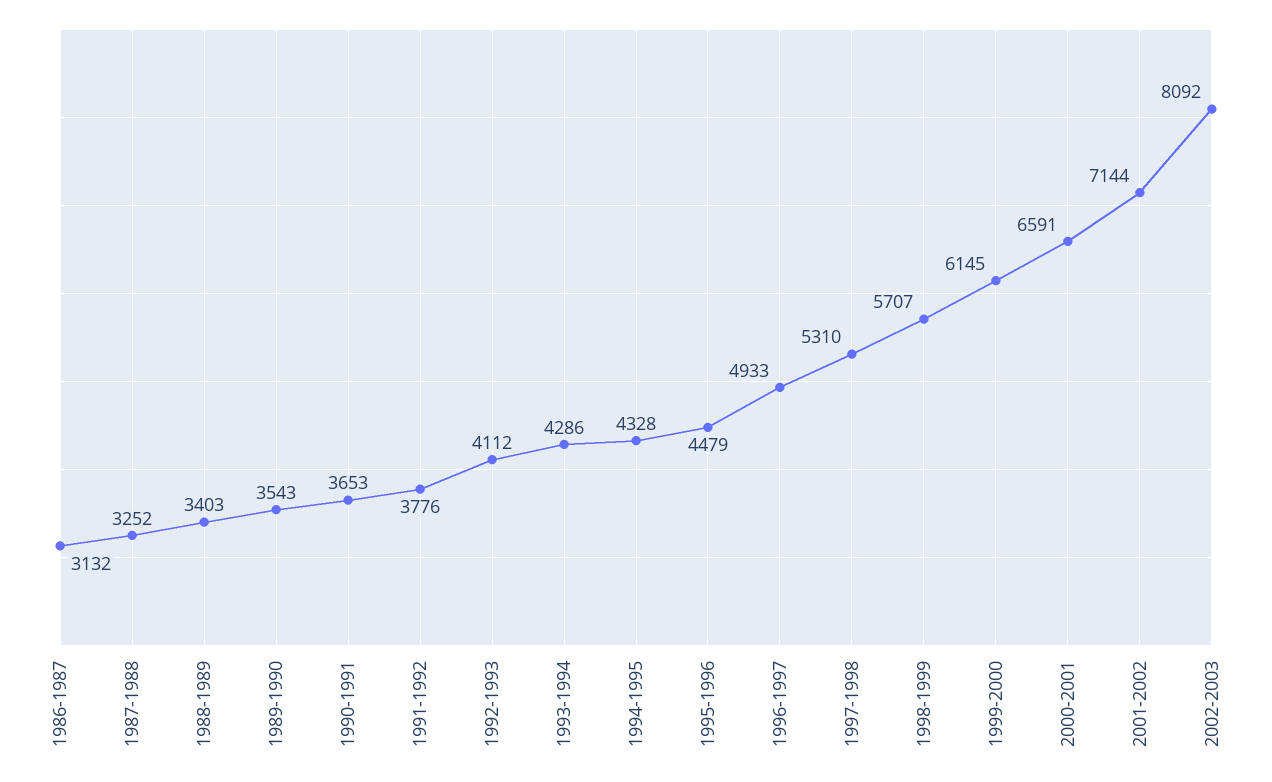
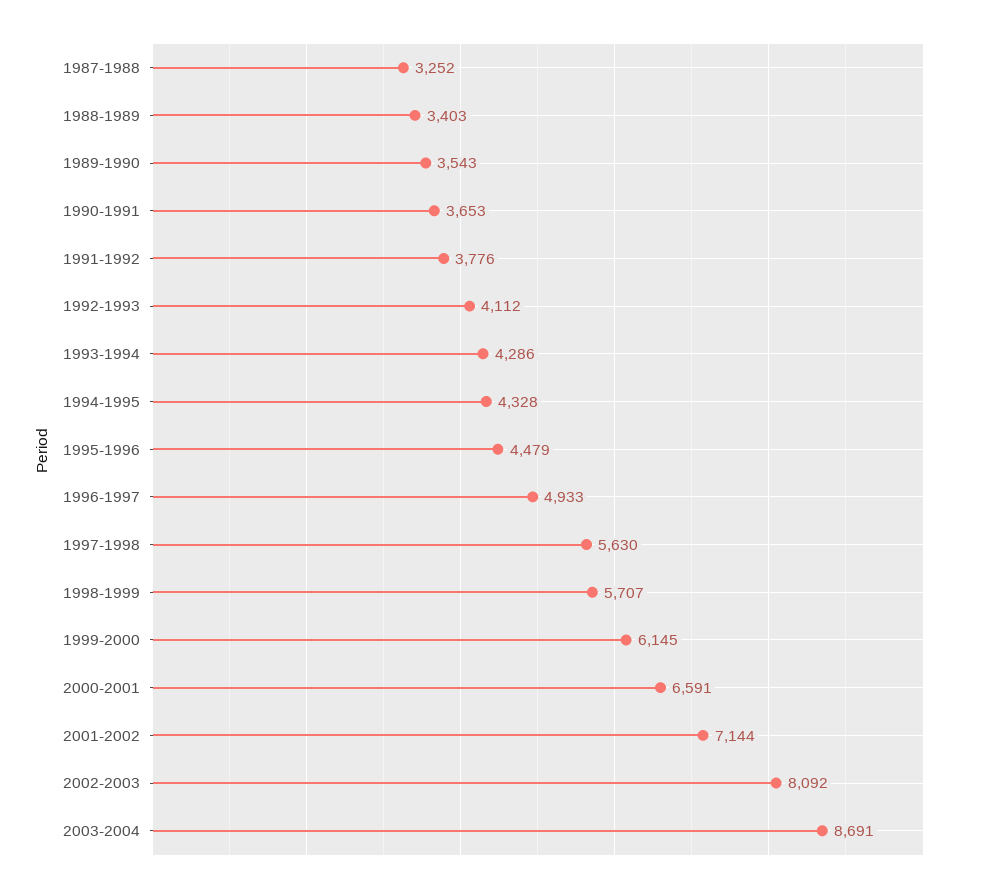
1986-1987: 3132 -> none
1997-1998: 5310 -> 5630
2003-2004: none -> 8691

